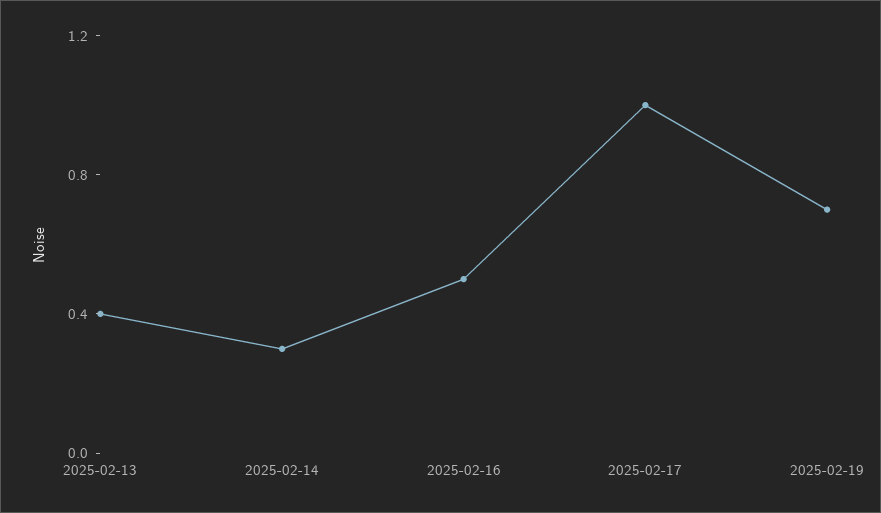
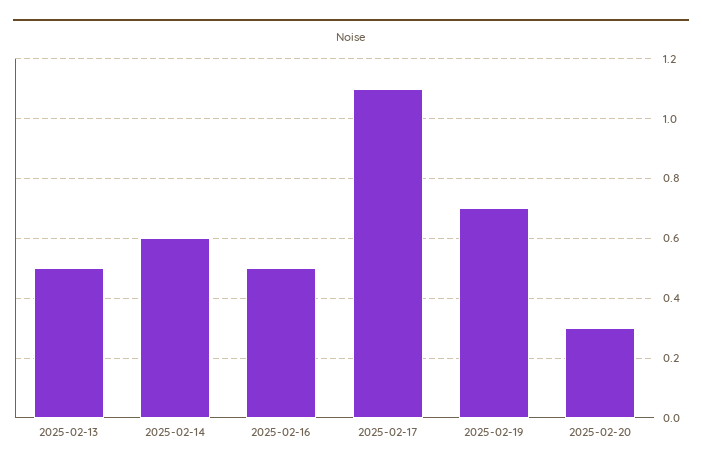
2025-02-13: 0.4 -> 0.5
2025-02-14: 0.3 -> 0.6
2025-02-17: 1 -> 1.1
2025-02-20: none -> 0.3

